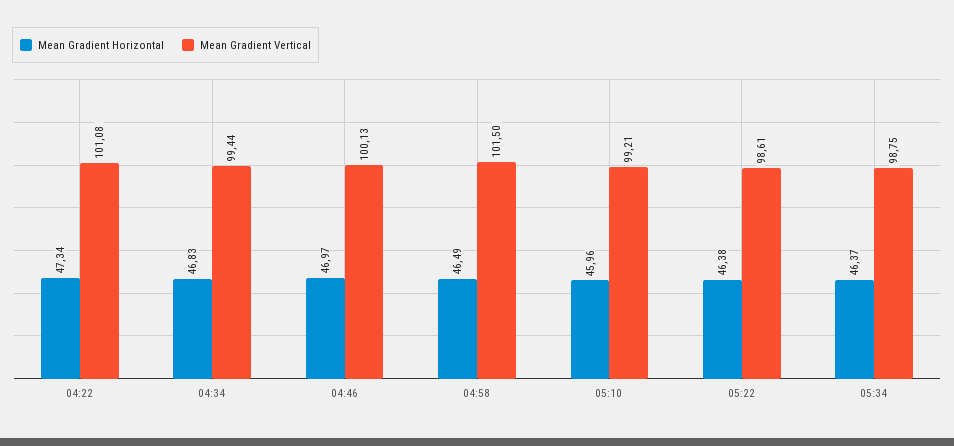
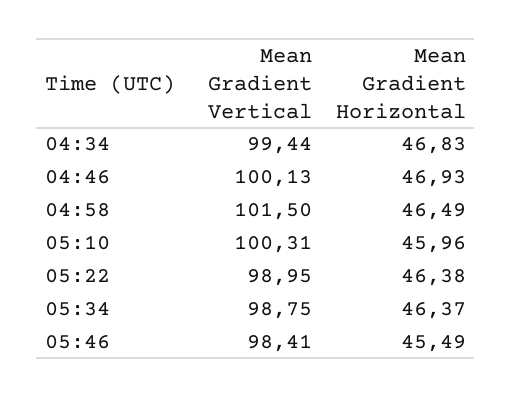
Mean Gradient Horizontal, 04:22: 47.34 -> none
Mean Gradient Vertical, 04:22: 101.08 -> none
Mean Gradient Horizontal, 04:46: 46.97 -> 46.93
Mean Gradient Vertical, 05:10: 99.21 -> 100.31
Mean Gradient Vertical, 05:22: 98.61 -> 98.95
Mean Gradient Vertical, 05:46: none -> 98.41
Mean Gradient Horizontal, 05:46: none -> 45.49

